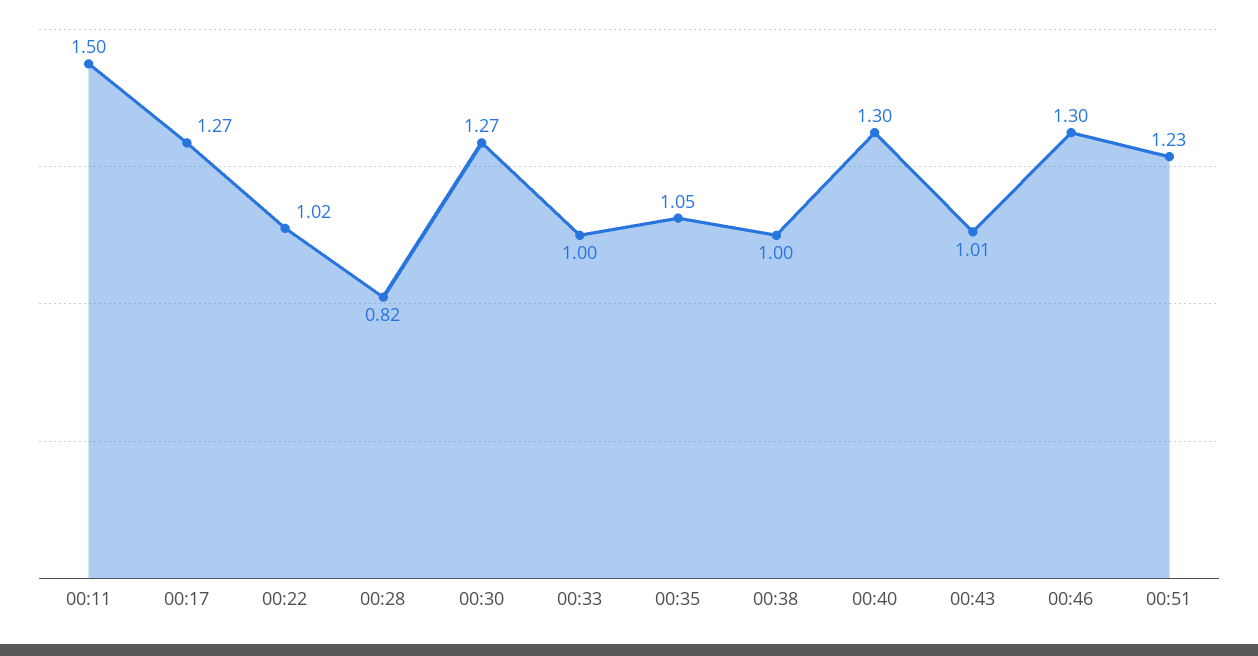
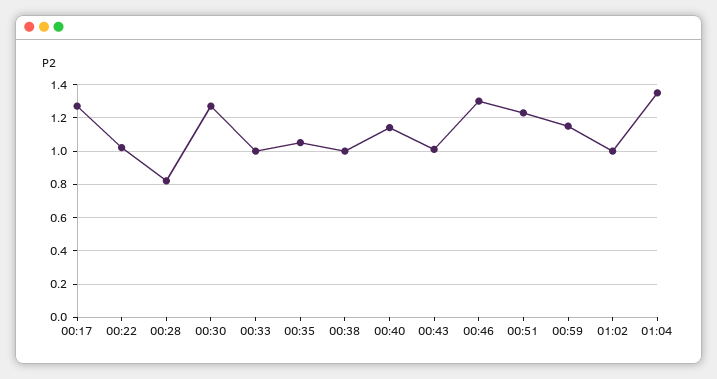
00:11: 1.5 -> none
00:40: 1.3 -> 1.15
00:59: none -> 1.15
01:02: none -> 1
01:04: none -> 1.35

